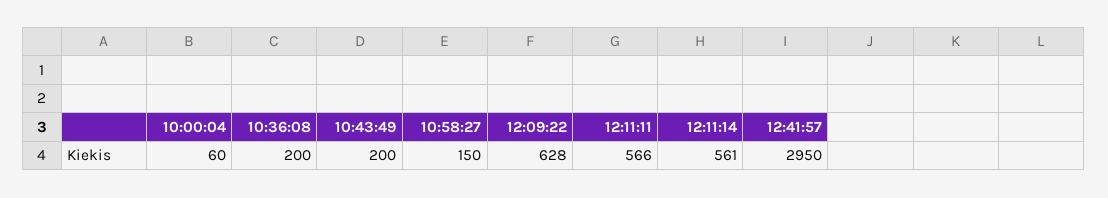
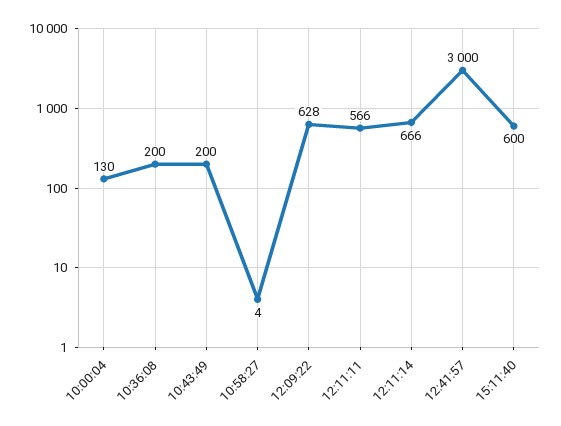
10:00:04: 60 -> 130
10:58:27: 150 -> 4
12:11:14: 561 -> 666
12:41:57: 2950 -> 3000
15:11:40: none -> 600

